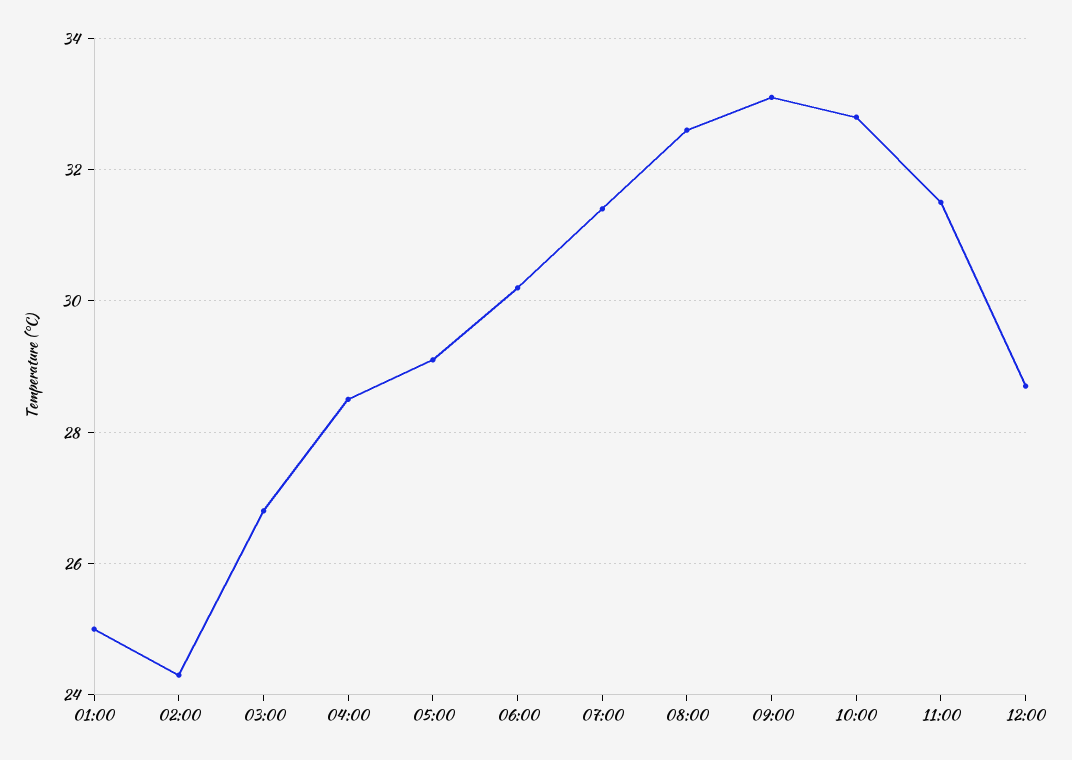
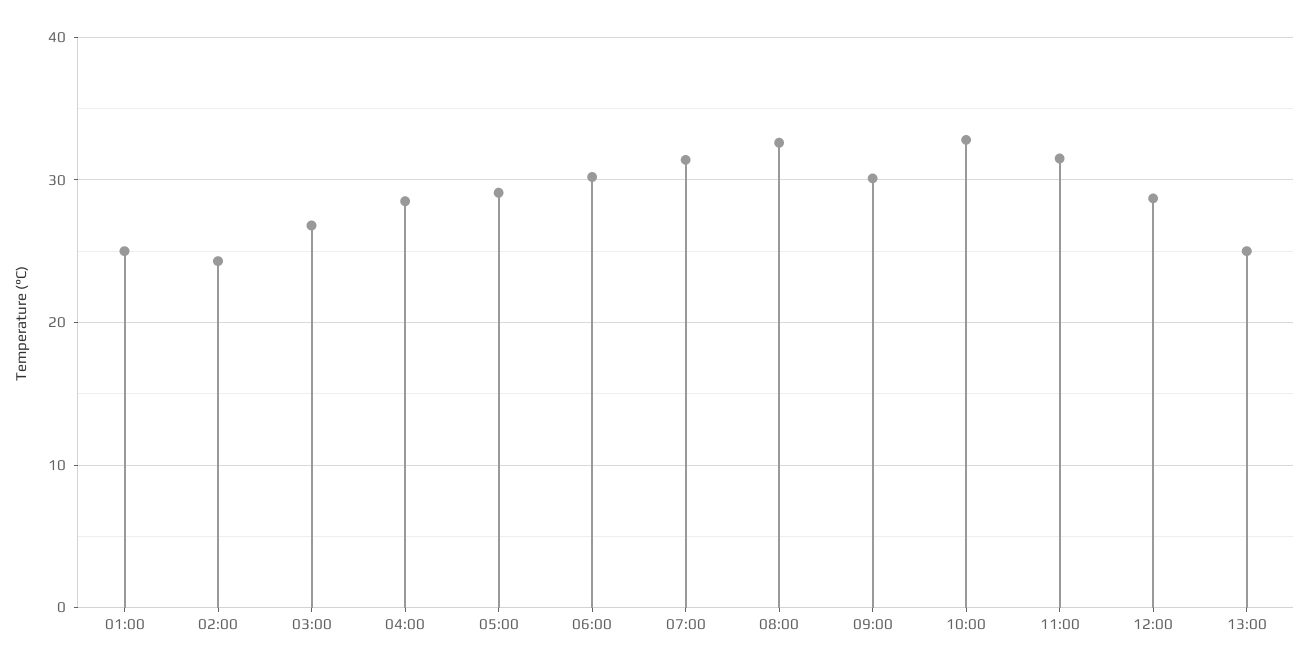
09:00: 33 -> 30
13:00: none -> 25

